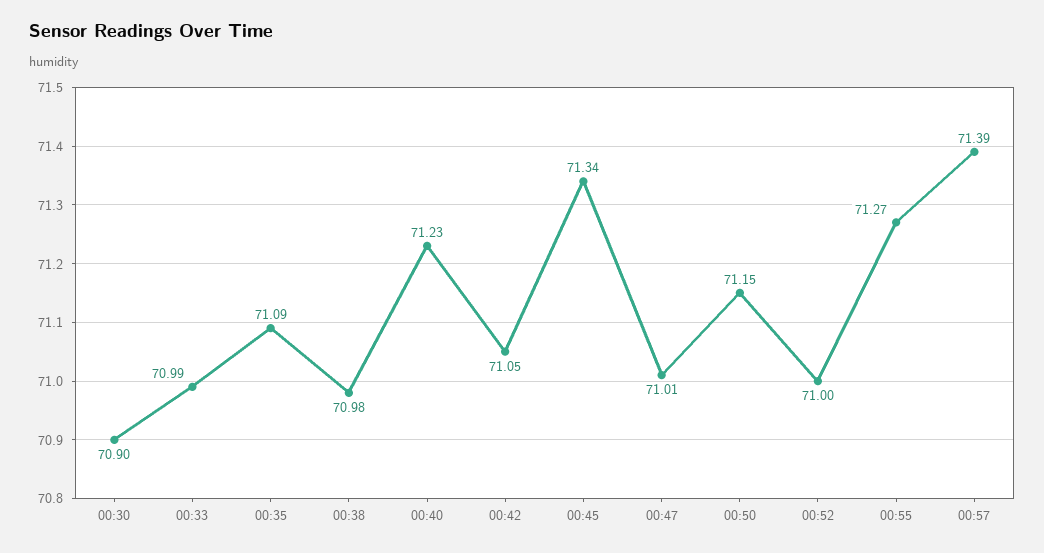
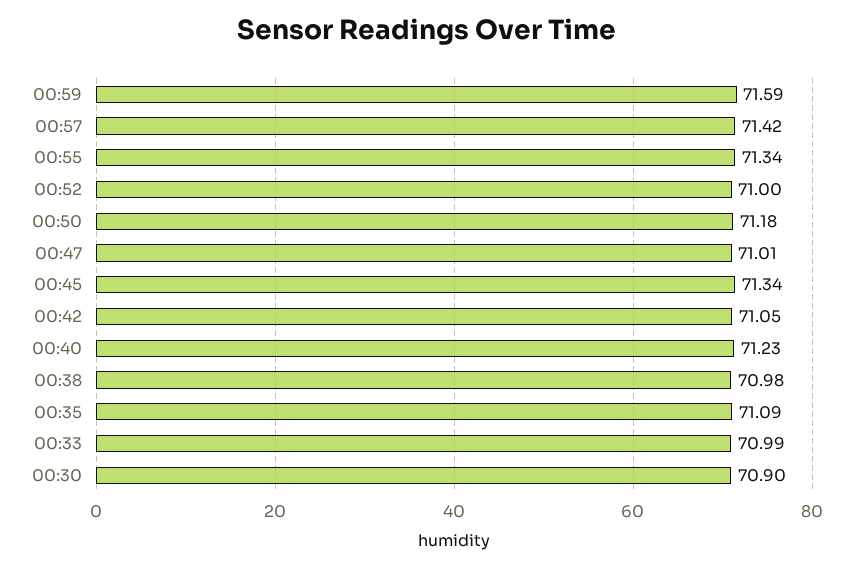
00:50: 71.15 -> 71.18
00:55: 71.27 -> 71.34
00:57: 71.39 -> 71.42
00:59: none -> 71.59

